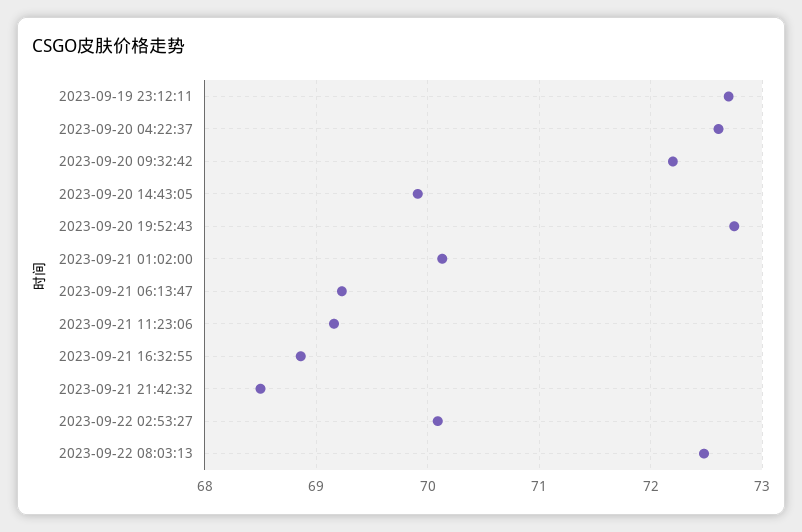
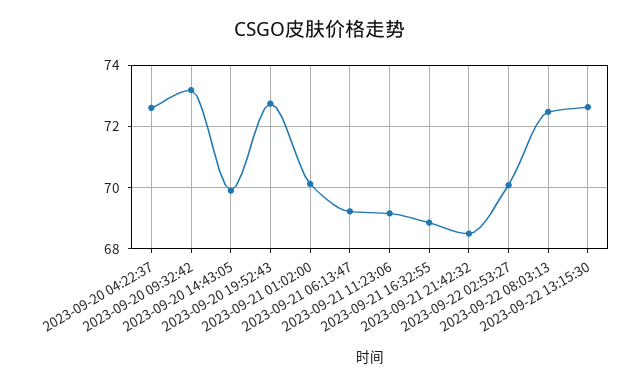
2023-09-19 23:12:11: 72.7 -> none
2023-09-20 09:32:42: 72.2 -> 73.2
2023-09-22 13:15:30: none -> 72.6

